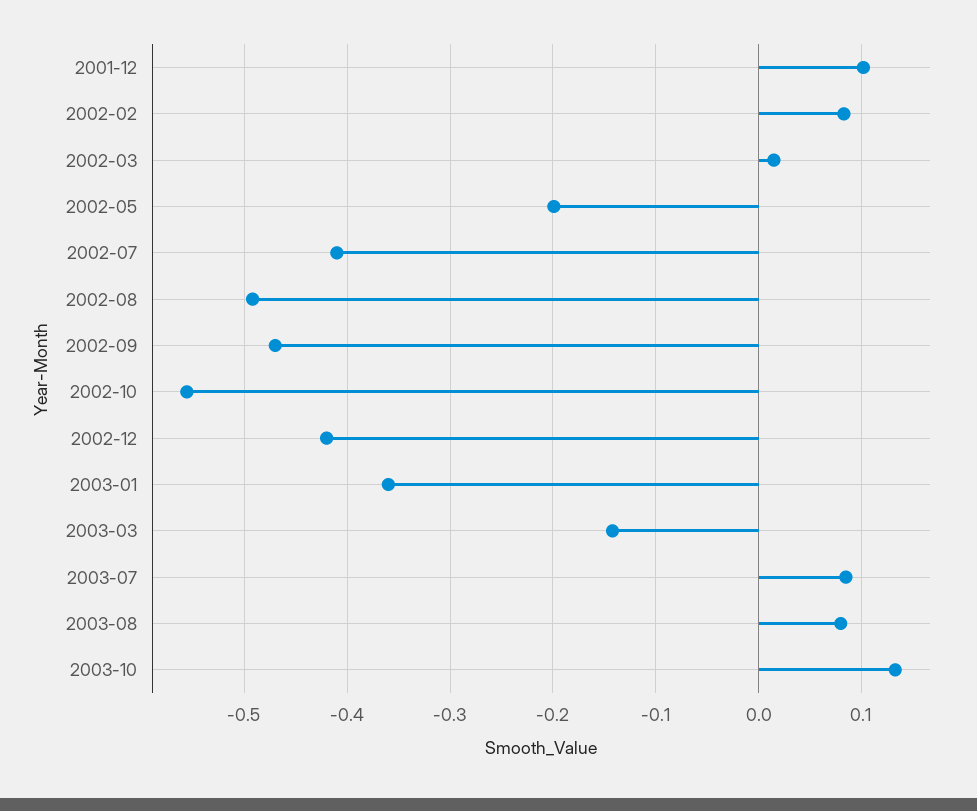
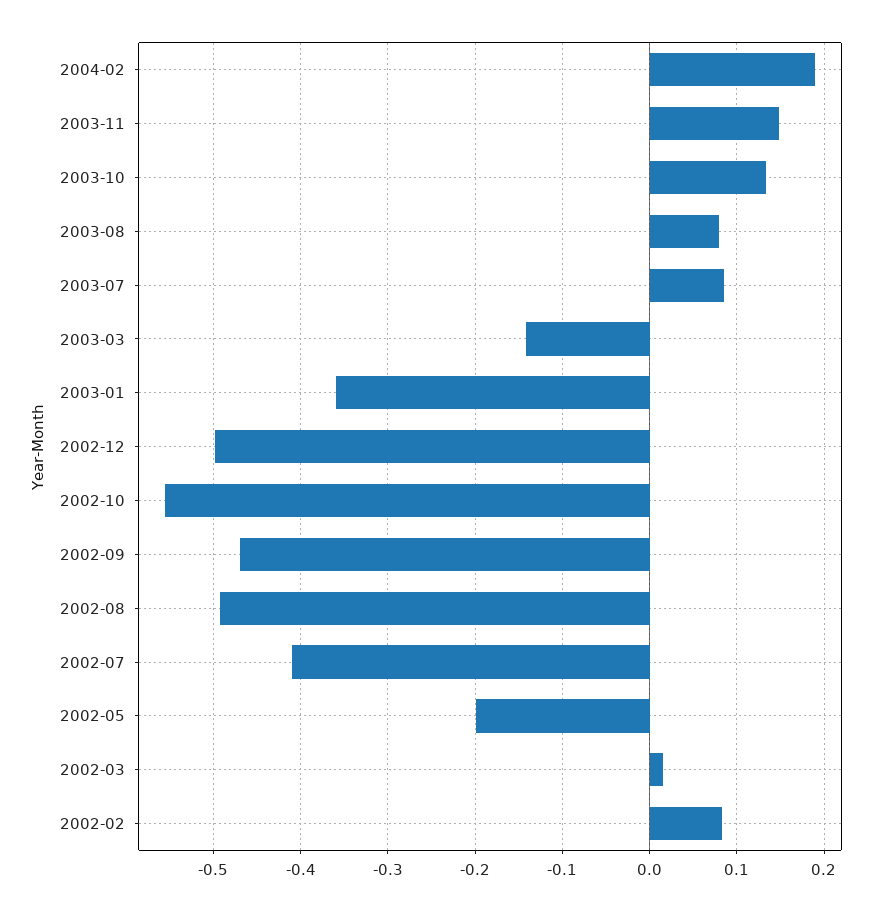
2001-12: 0.1 -> none
2002-12: -0.42 -> -0.5
2004-02: none -> 0.19
2003-11: none -> 0.15

